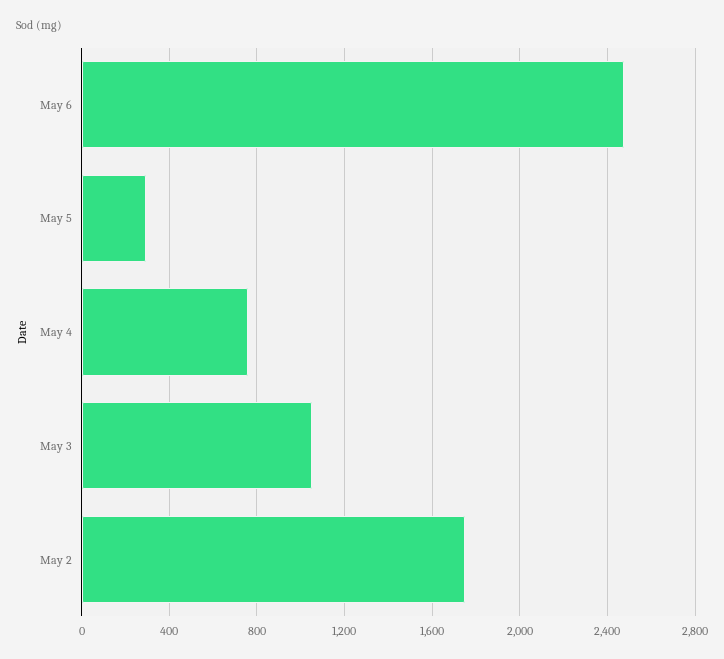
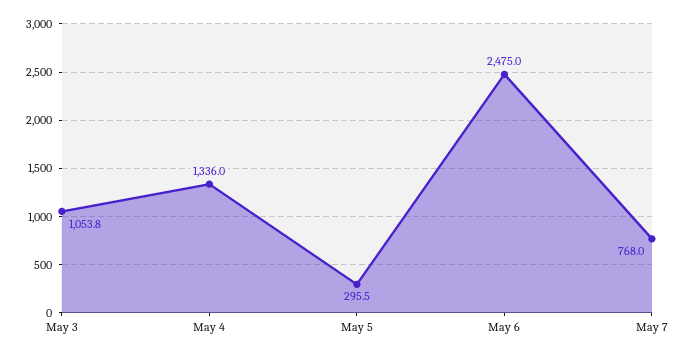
May 4: 750 -> 1336
May 2: 1750 -> none
May 7: none -> 768

